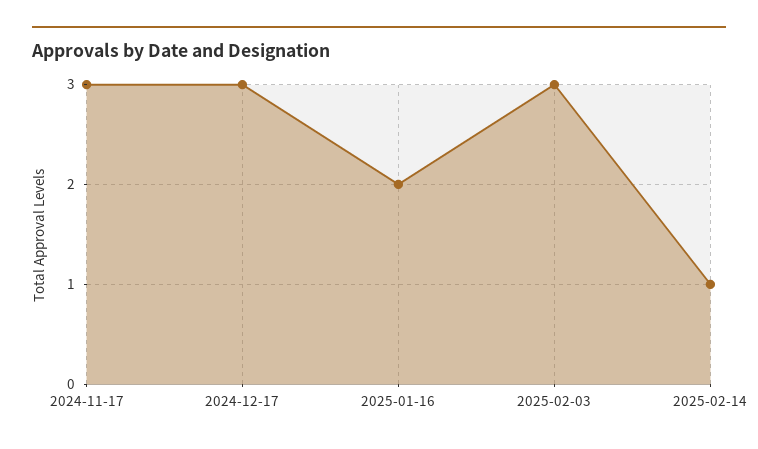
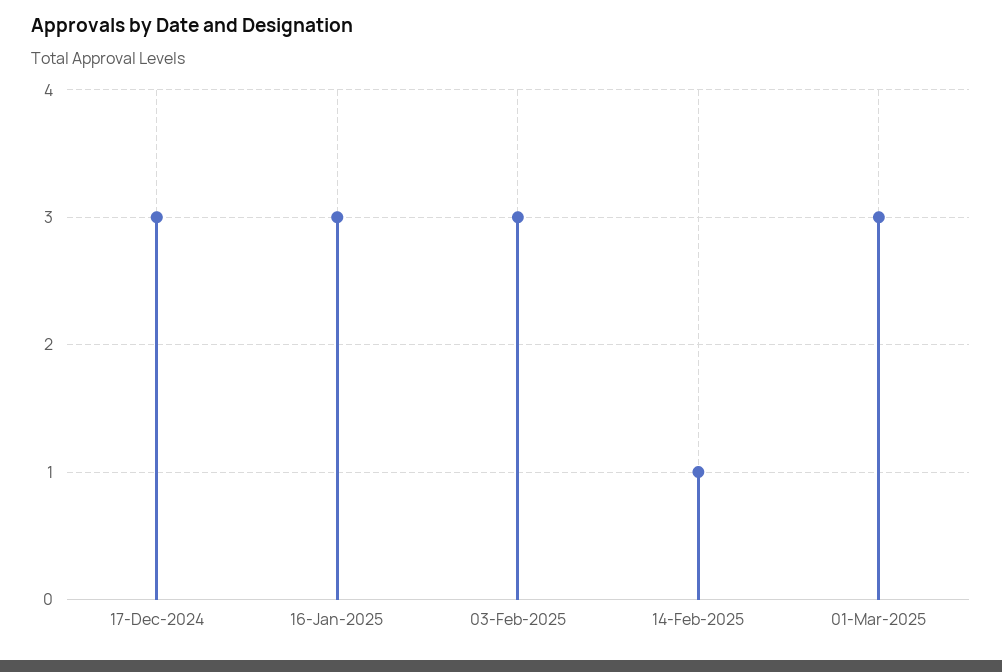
2024-11-17: 3 -> none
2025-01-16: 2 -> 3
01-Mar-2025: none -> 3

